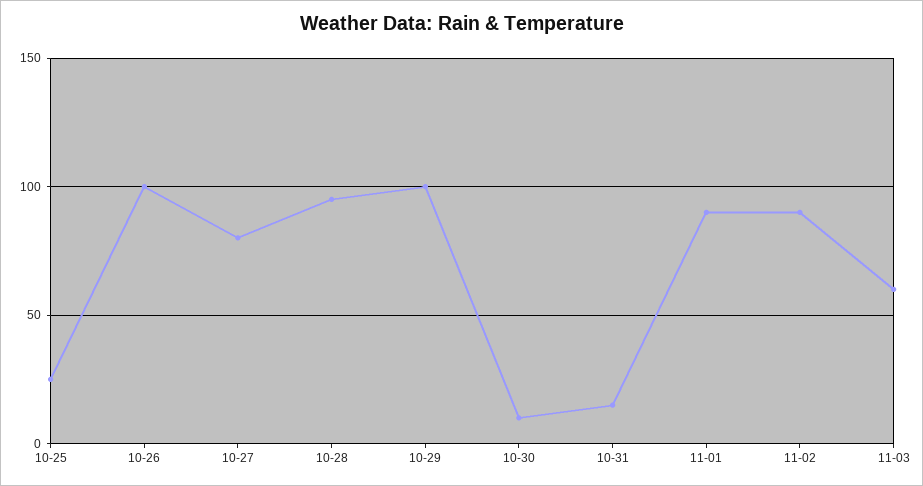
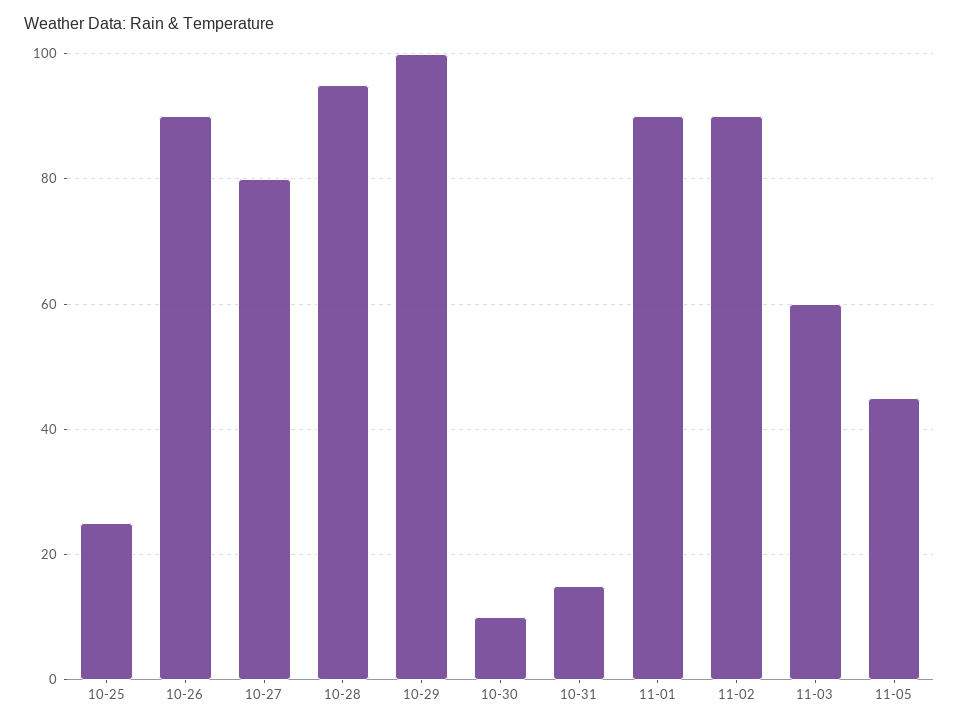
10-26: 100 -> 90
11-05: none -> 45

